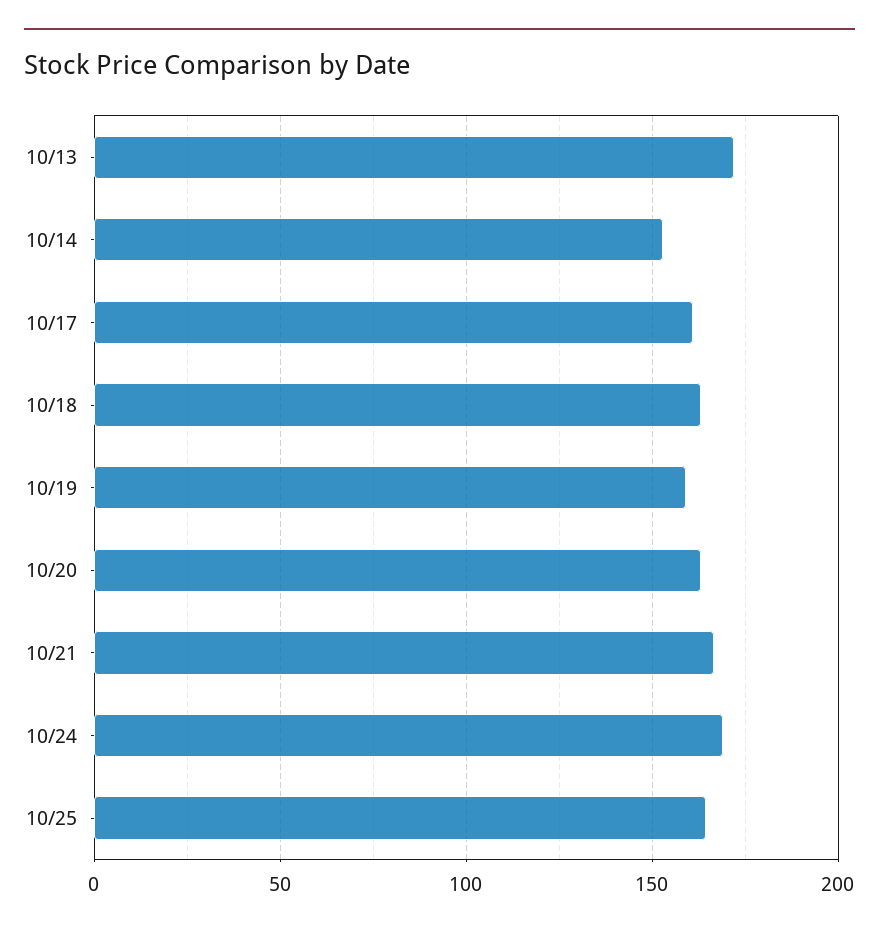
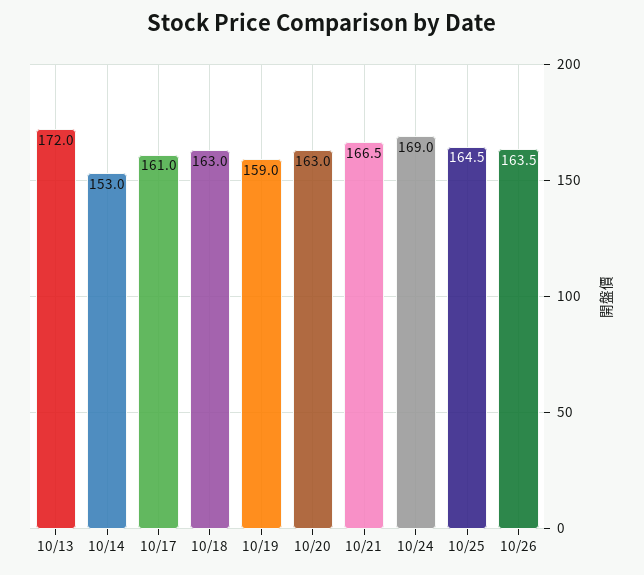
10/26: none -> 163.5

